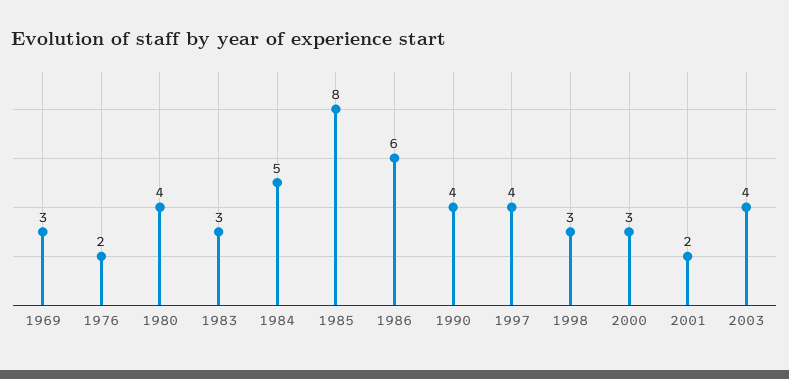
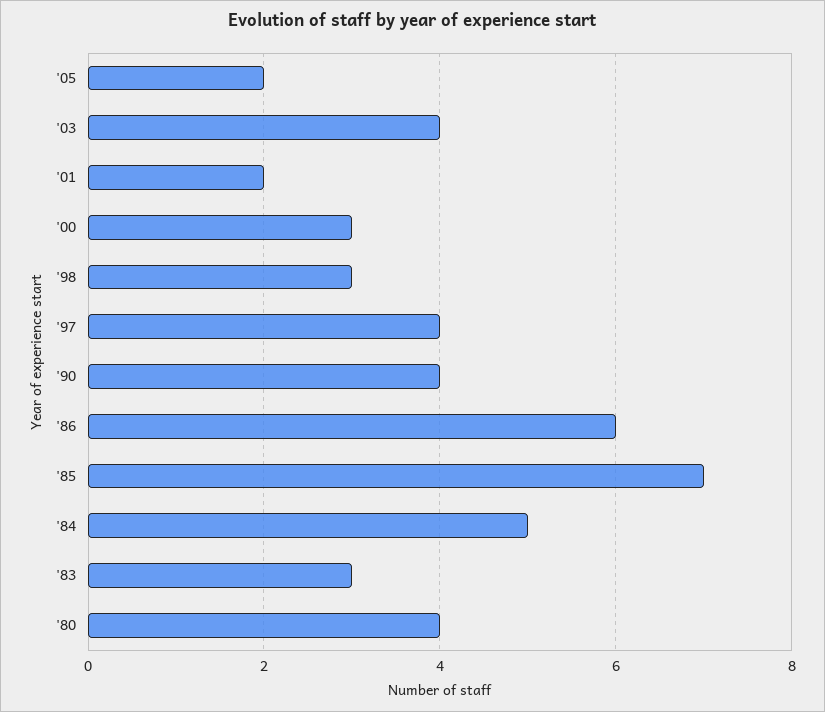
1969: 3 -> none
1976: 2 -> none
1985: 8 -> 7
'05: none -> 2

